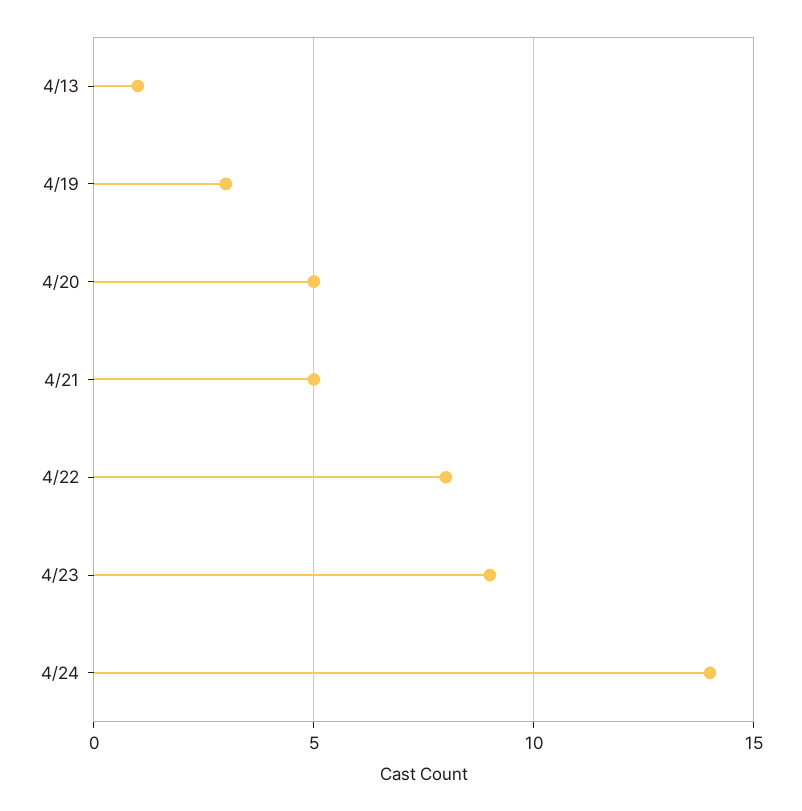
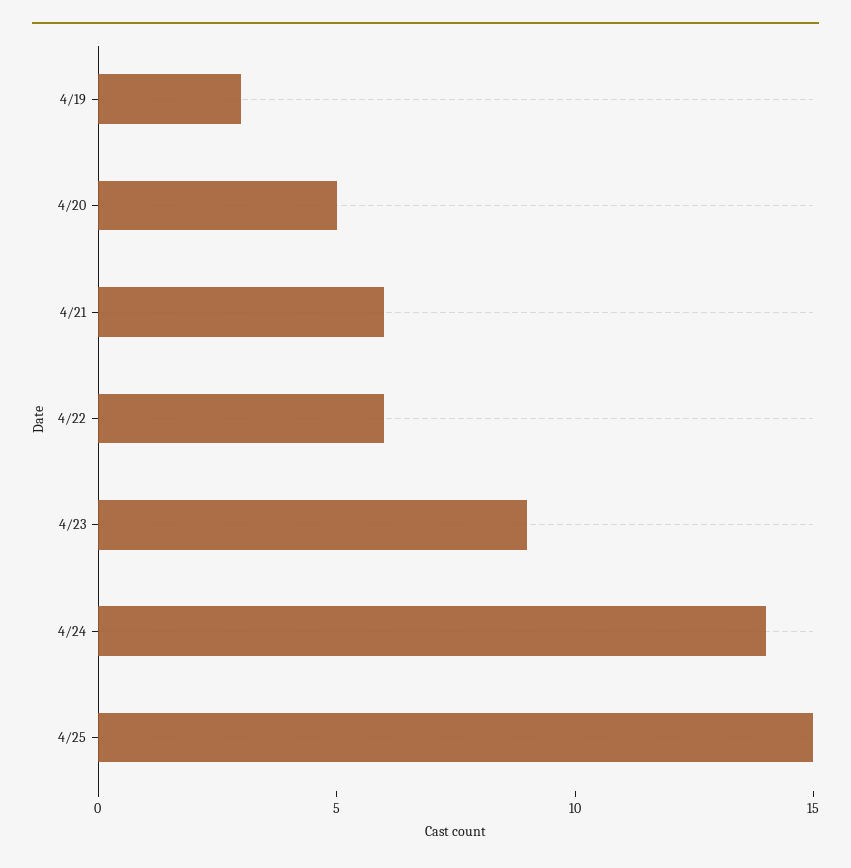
4/13: 1 -> none
4/21: 5 -> 6
4/22: 8 -> 6
4/25: none -> 15

